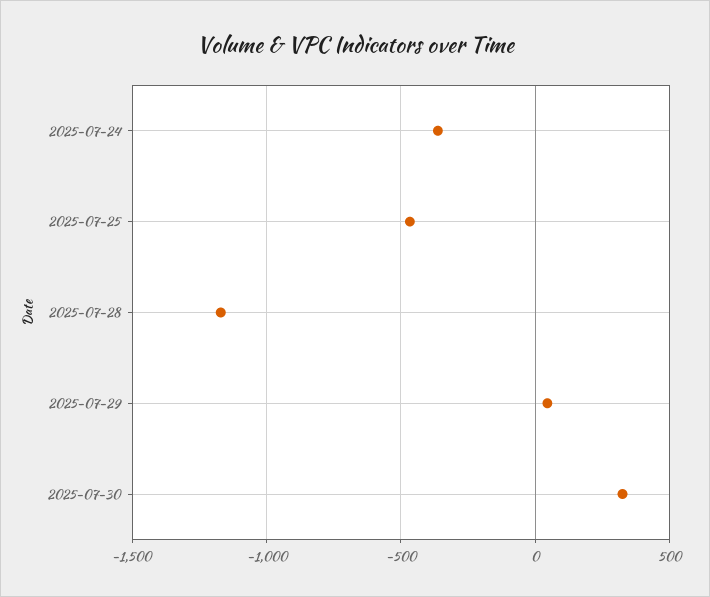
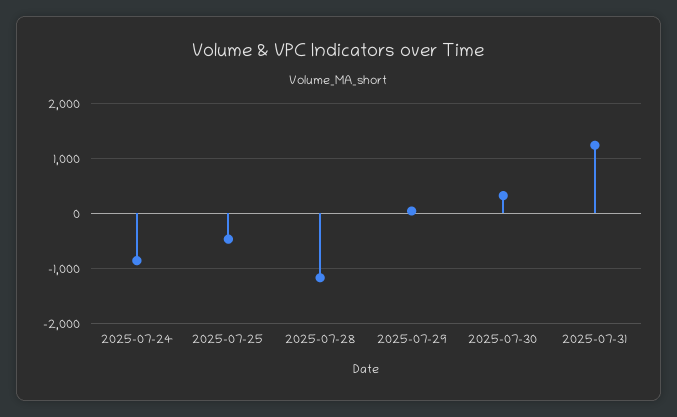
2025-07-24: -350 -> -800
2025-07-31: none -> 1200

